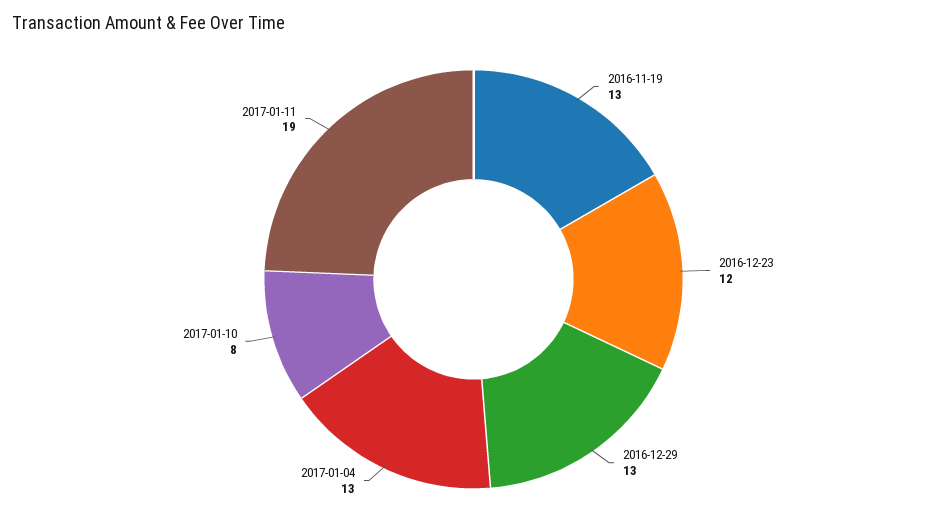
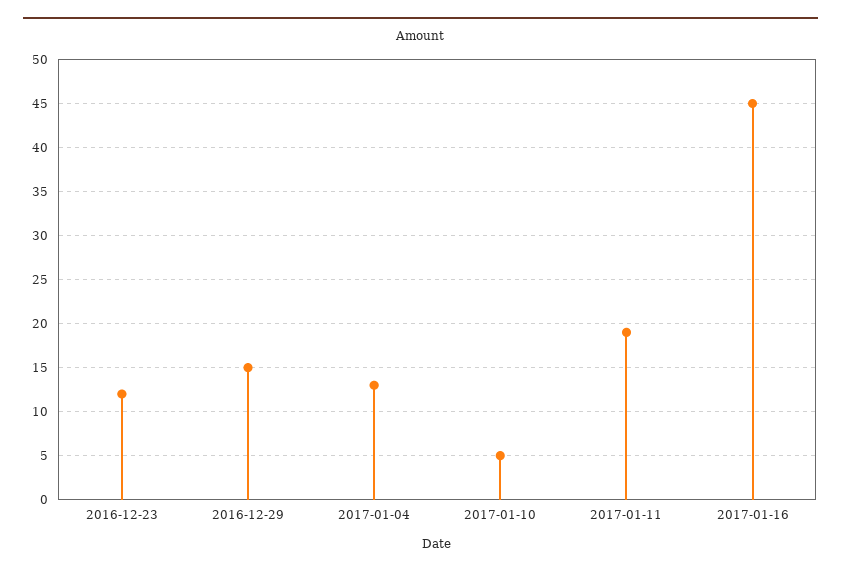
2016-11-19: 13 -> none
2016-12-29: 13 -> 15
2017-01-10: 8 -> 5
2017-01-16: none -> 45

